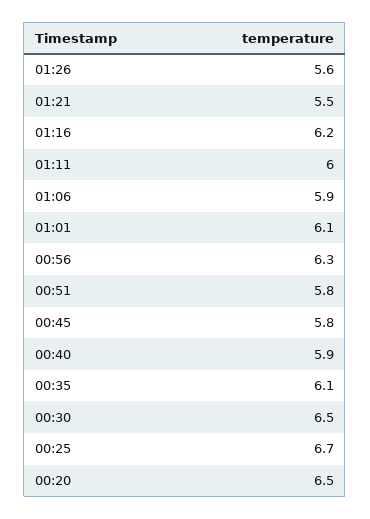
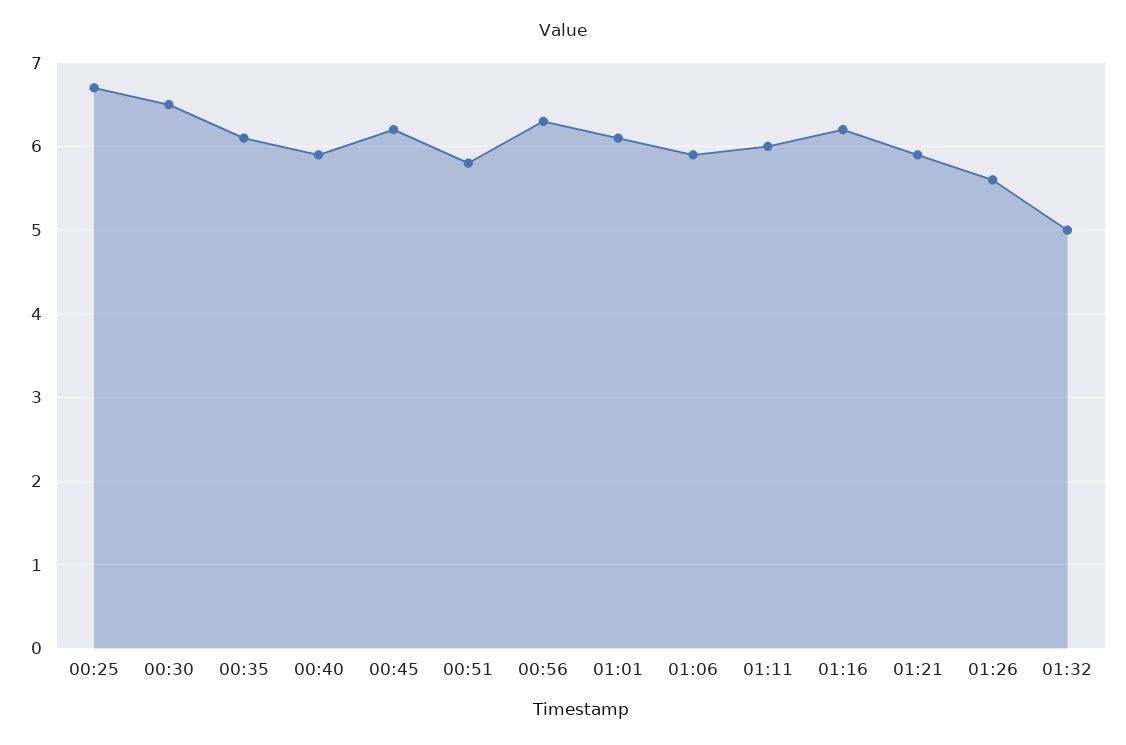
01:21: 5.5 -> 5.9
00:45: 5.8 -> 6.2
00:20: 6.5 -> none
01:32: none -> 5

